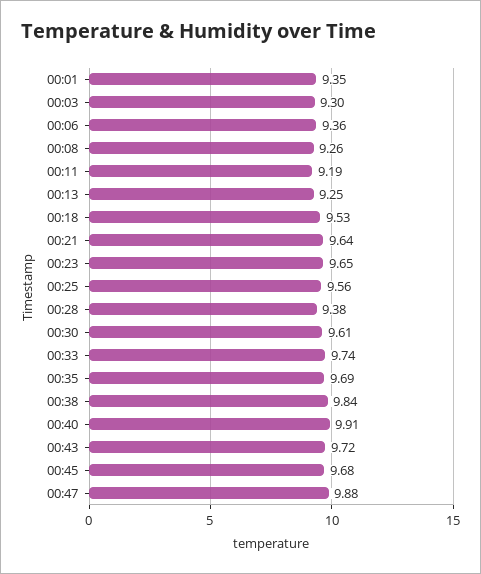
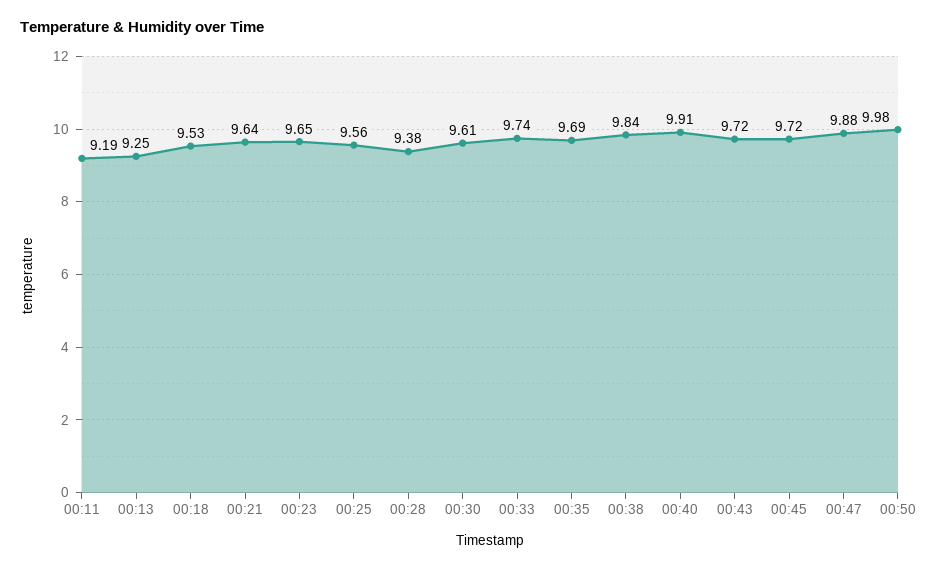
00:01: 9.35 -> none
00:03: 9.3 -> none
00:06: 9.36 -> none
00:08: 9.26 -> none
00:45: 9.68 -> 9.72
00:50: none -> 9.98

